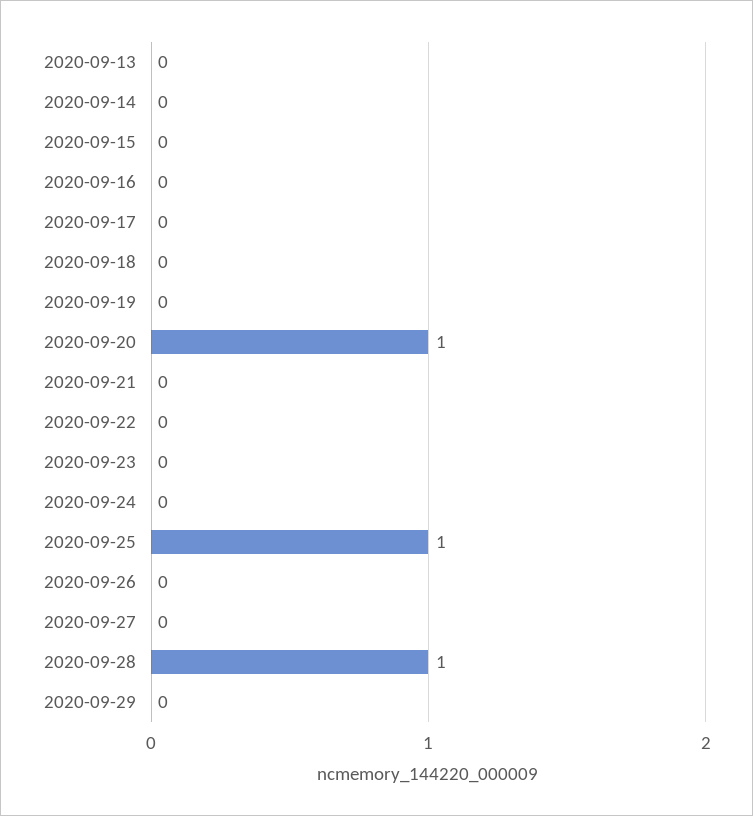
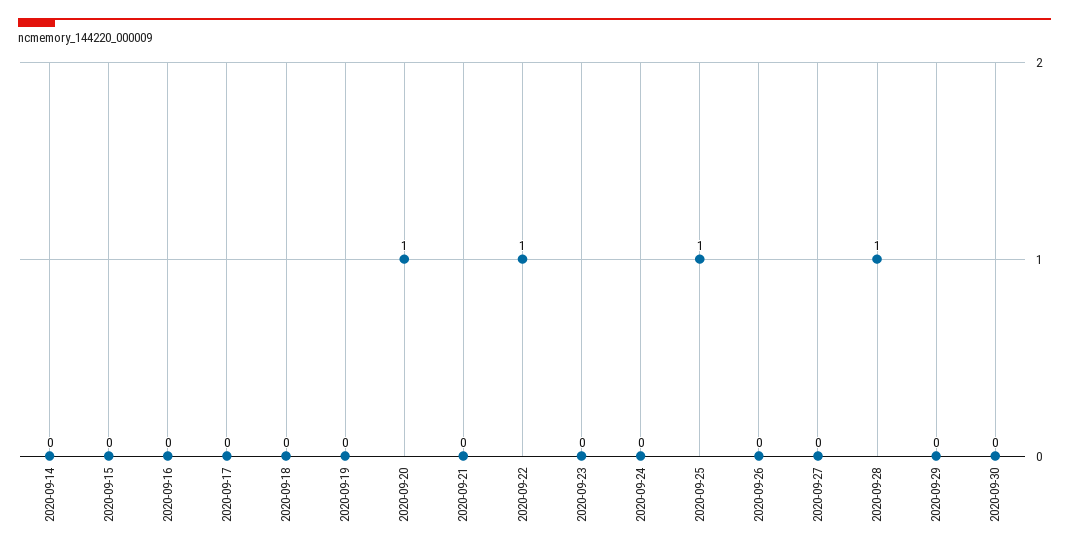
2020-09-13: 0 -> none
2020-09-22: 0 -> 1
2020-09-30: none -> 0

